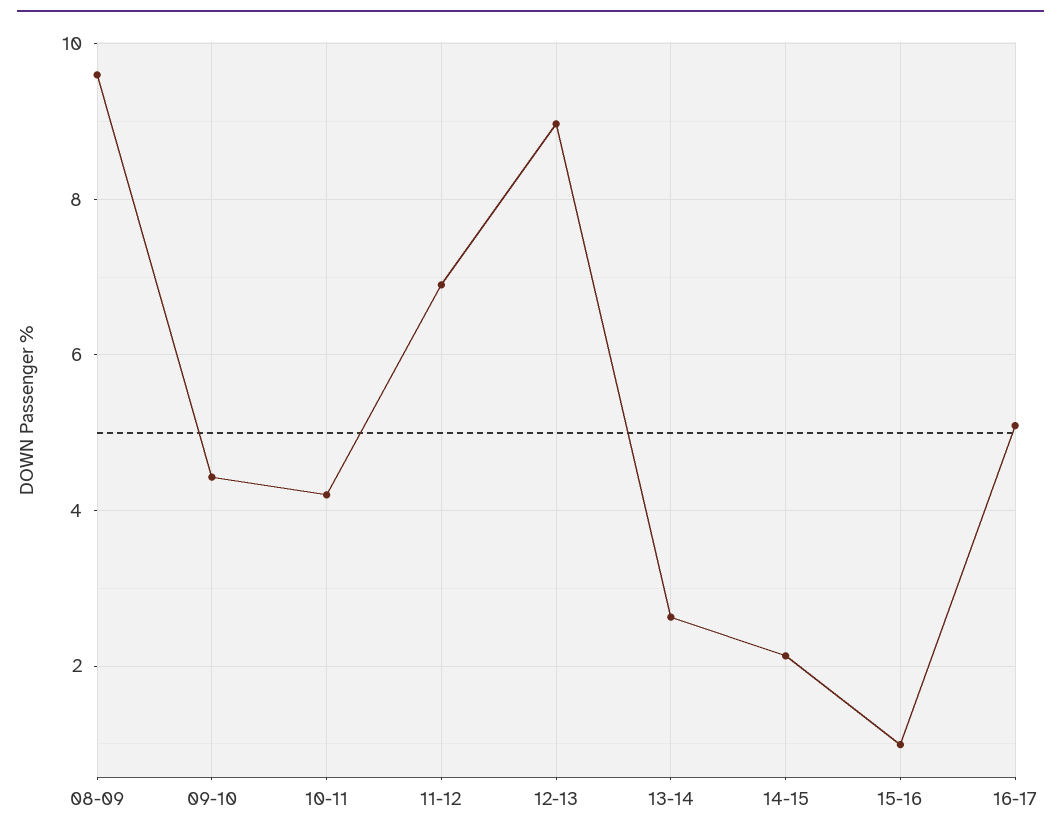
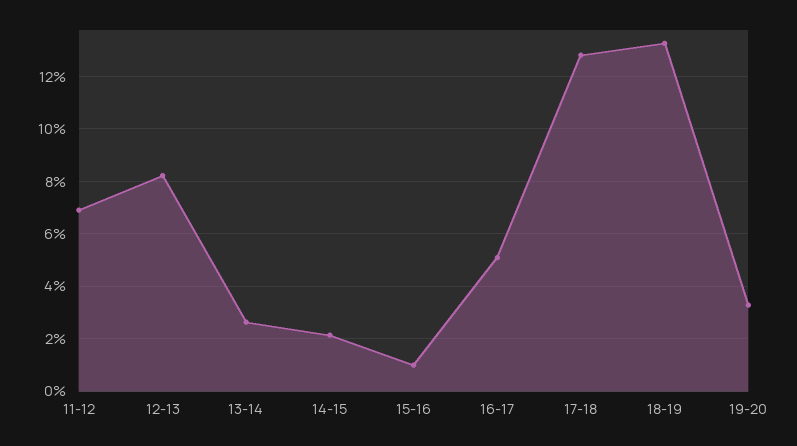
08-09: 9.6 -> none
09-10: 4.4 -> none
10-11: 4.2 -> none
12-13: 9 -> 8.25
17-18: none -> 12.75
18-19: none -> 13.25
19-20: none -> 3.25

